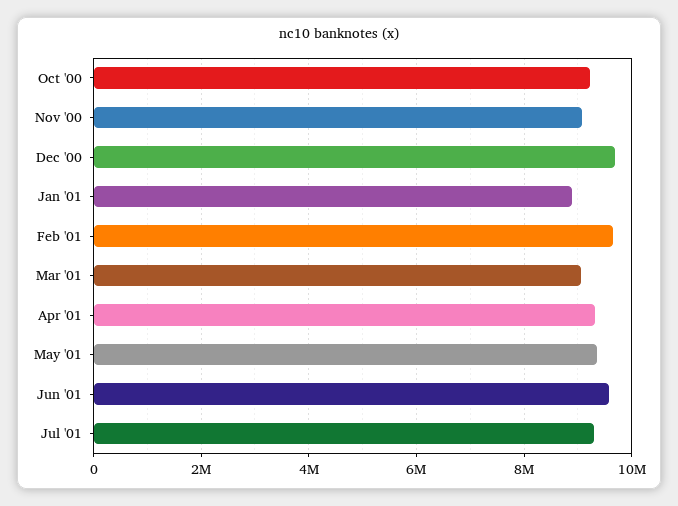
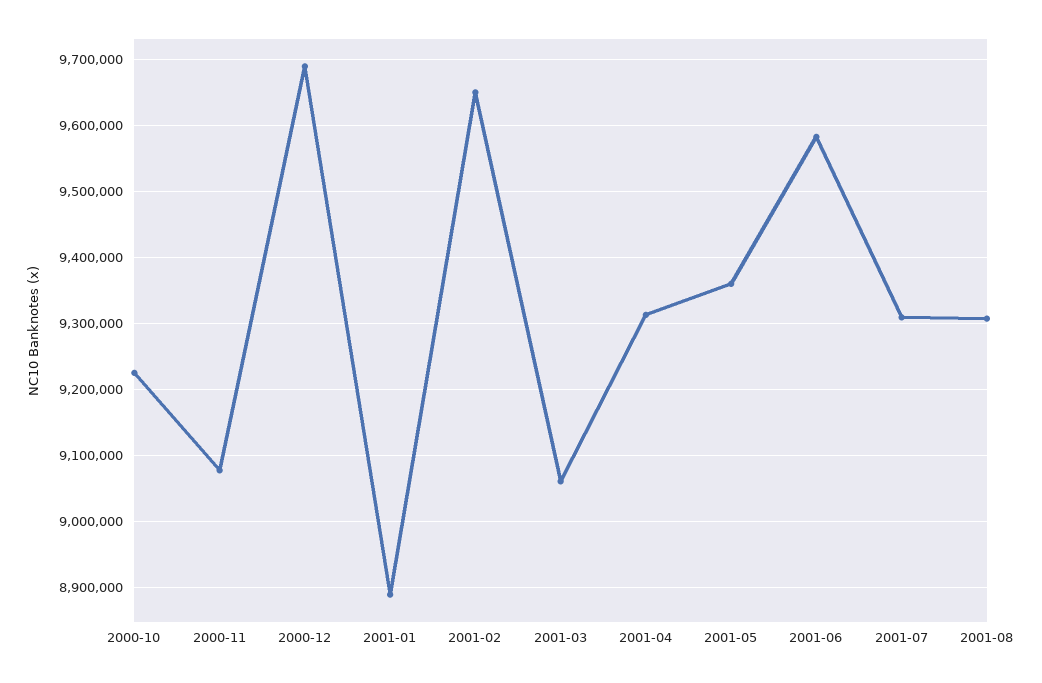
2001-08: none -> 9310000

